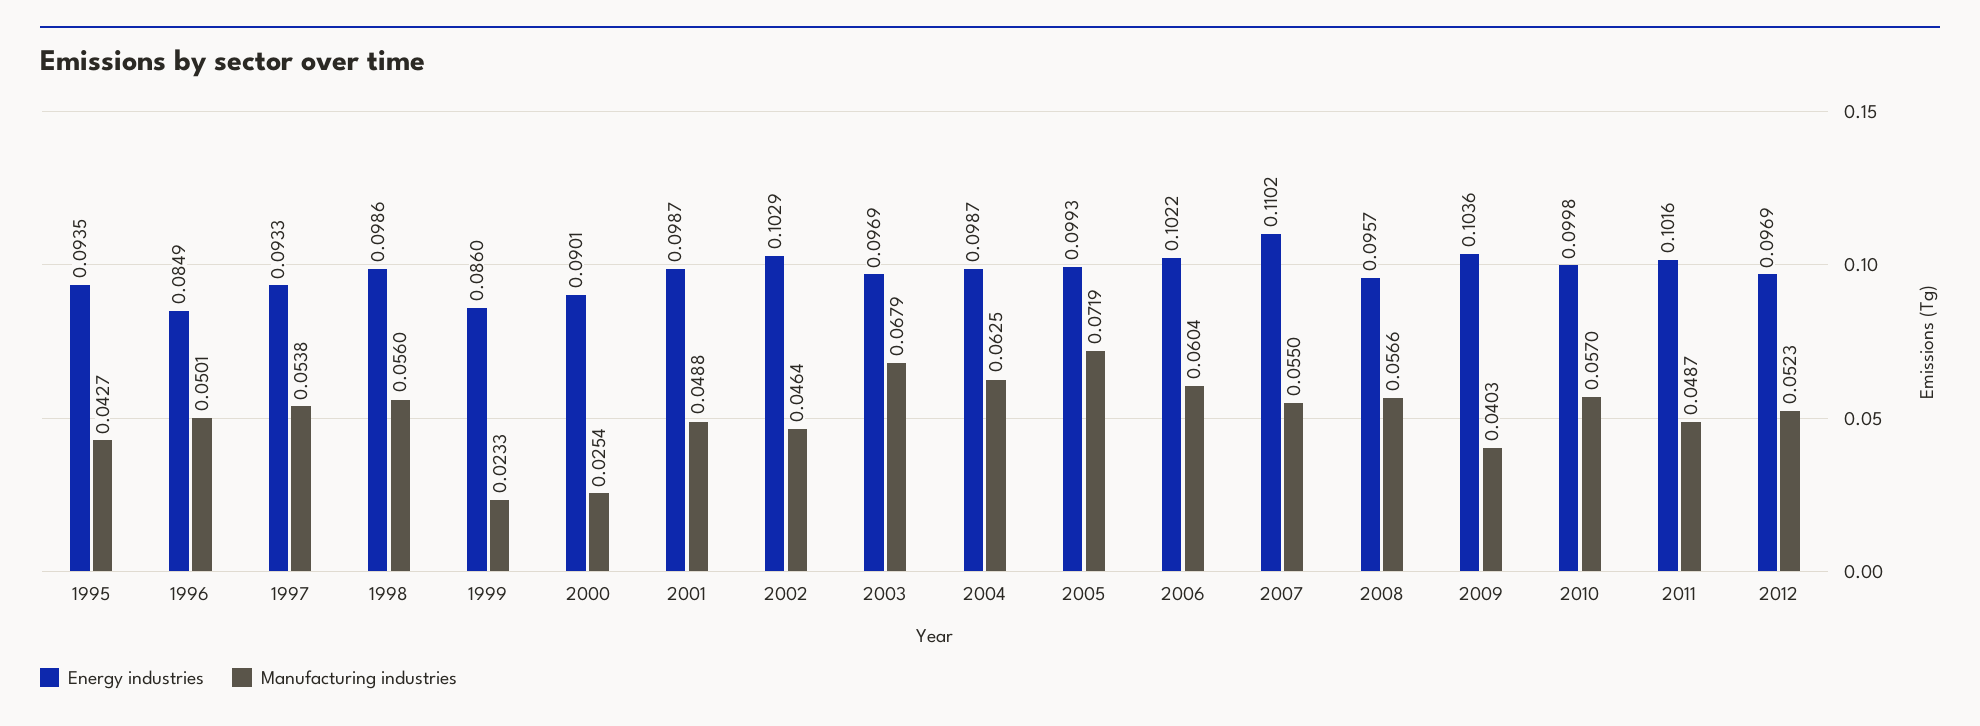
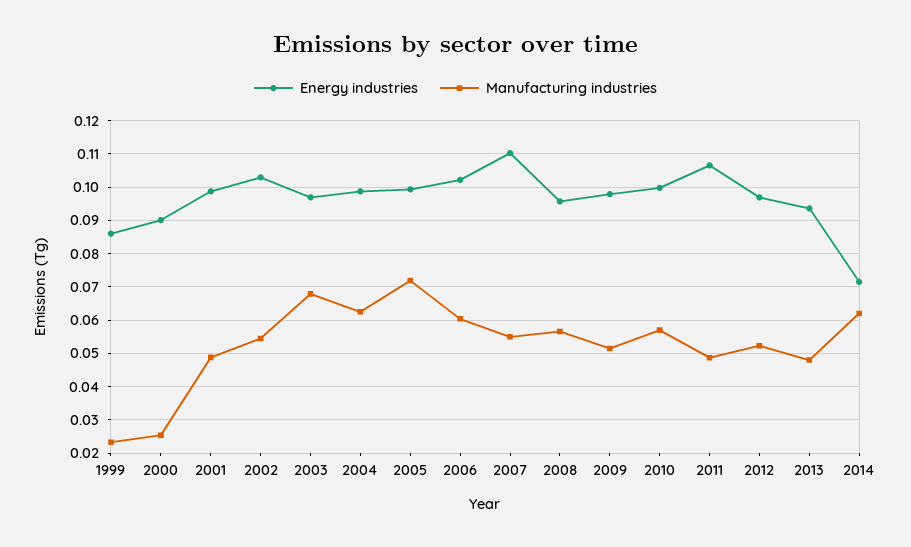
Energy industries, 1995: 0.0935 -> none
Manufacturing industries, 1995: 0.0427 -> none
Energy industries, 1996: 0.0849 -> none
Manufacturing industries, 1996: 0.0501 -> none
Energy industries, 1997: 0.0933 -> none
Manufacturing industries, 1997: 0.0538 -> none
Energy industries, 1998: 0.0986 -> none
Manufacturing industries, 1998: 0.056 -> none
Manufacturing industries, 2002: 0.0464 -> 0.054
Energy industries, 2009: 0.1036 -> 0.098
Manufacturing industries, 2009: 0.0403 -> 0.052
Energy industries, 2011: 0.1016 -> 0.106
Energy industries, 2013: none -> 0.094
Manufacturing industries, 2013: none -> 0.048
Energy industries, 2014: none -> 0.072
Manufacturing industries, 2014: none -> 0.062

